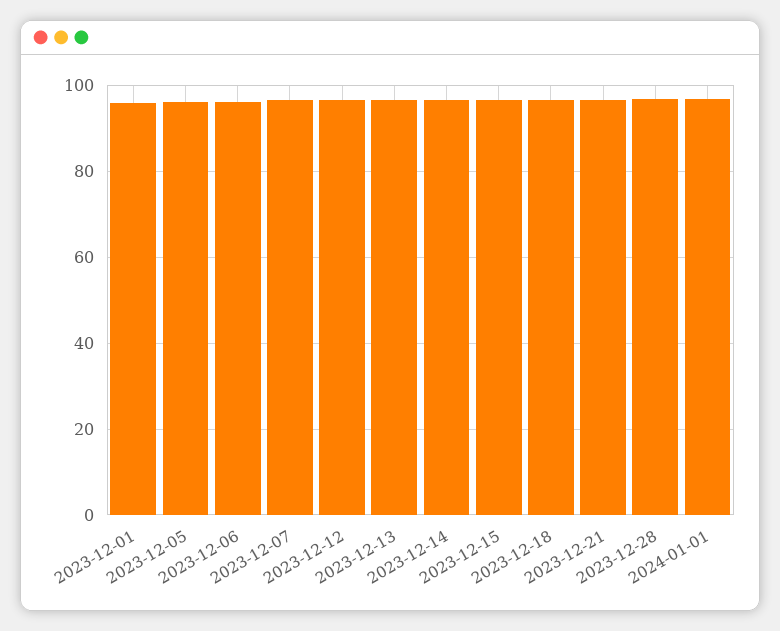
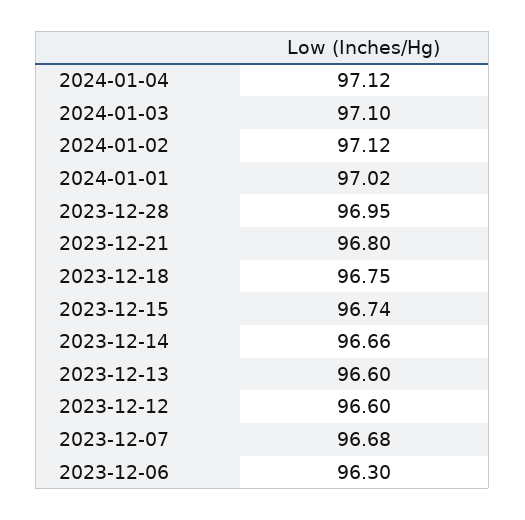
2023-12-01: 96 -> none
2023-12-05: 96 -> none
2024-01-04: none -> 97.12
2024-01-03: none -> 97.1
2024-01-02: none -> 97.12

